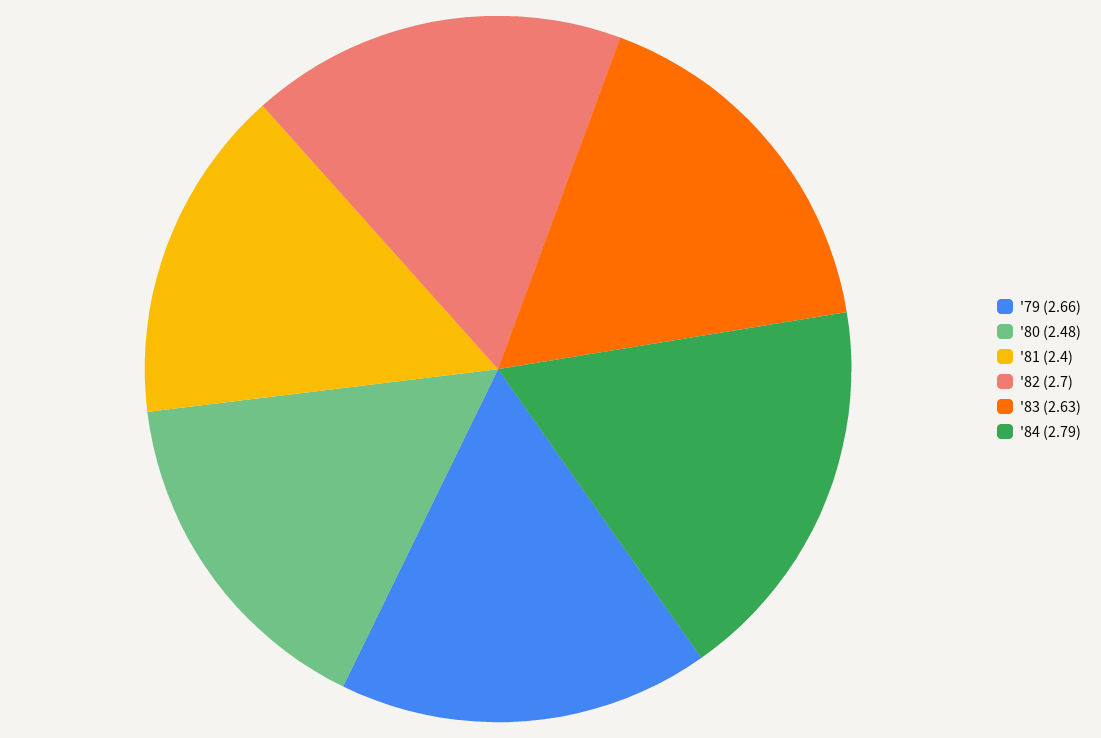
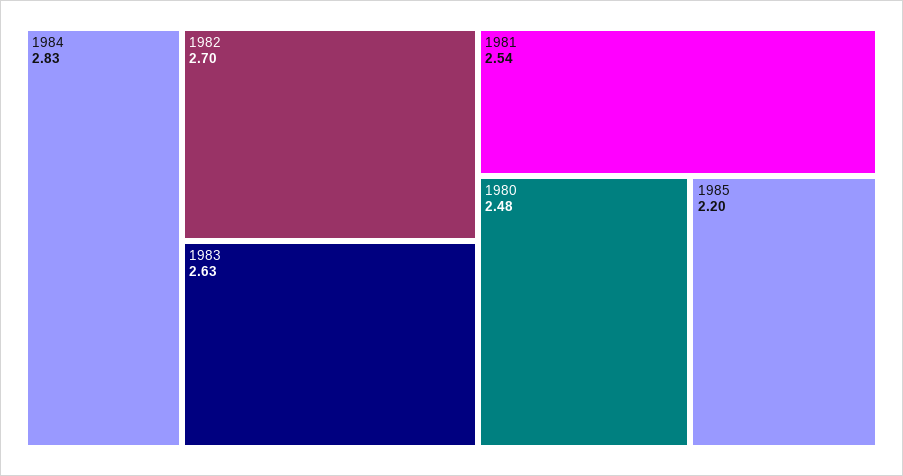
'79: 2.66 -> none
'81: 2.4 -> 2.54
'84: 2.79 -> 2.83
1985: none -> 2.2

